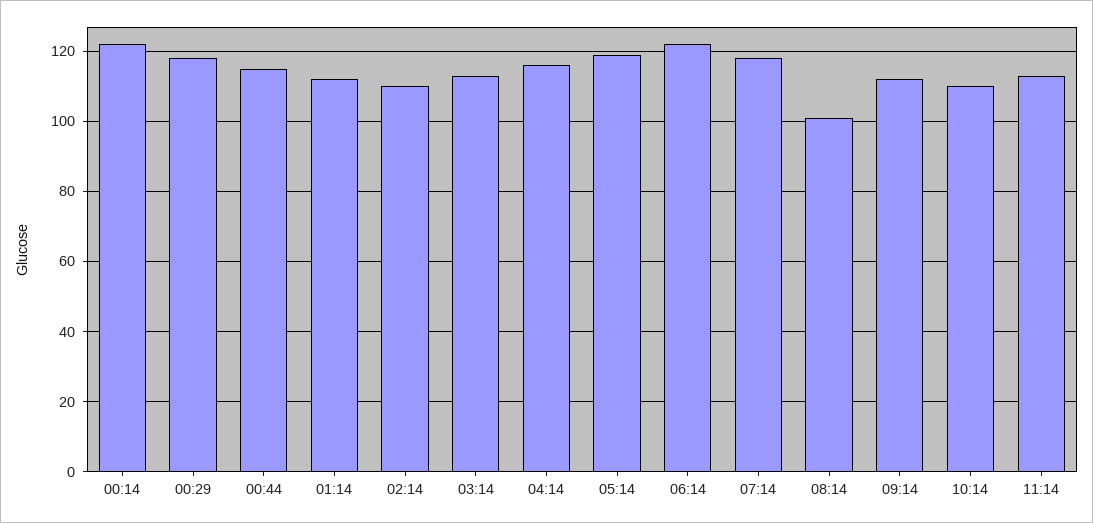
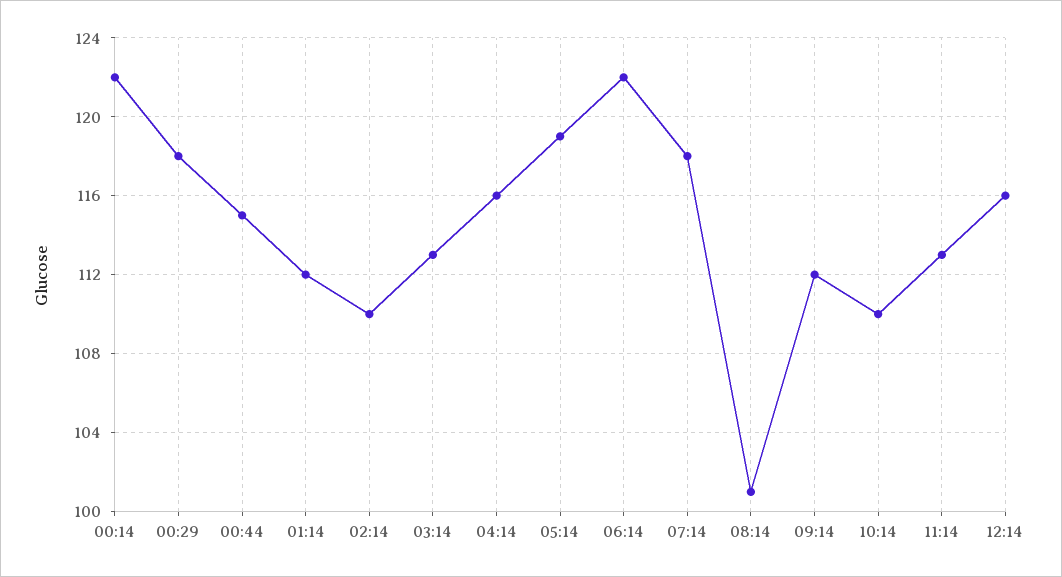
12:14: none -> 116

